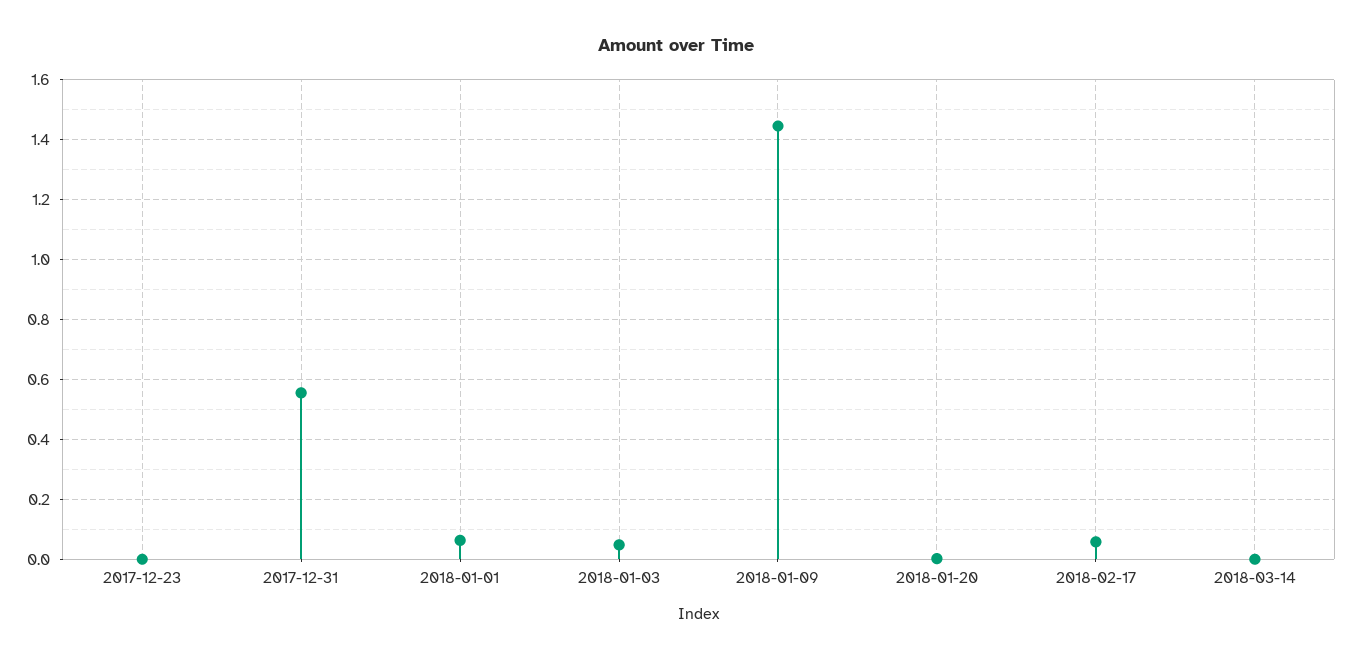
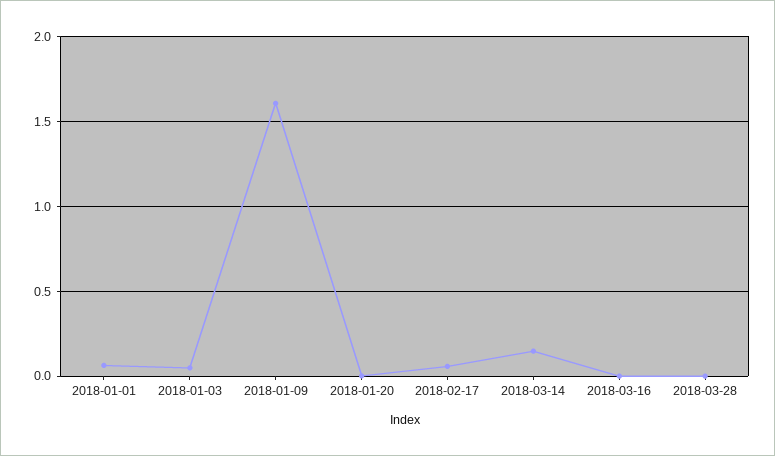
2017-12-23: 0 -> none
2017-12-31: 0.55 -> none
2018-01-09: 1.45 -> 1.6
2018-03-14: 0 -> 0.15
2018-03-16: none -> 0
2018-03-28: none -> 0

